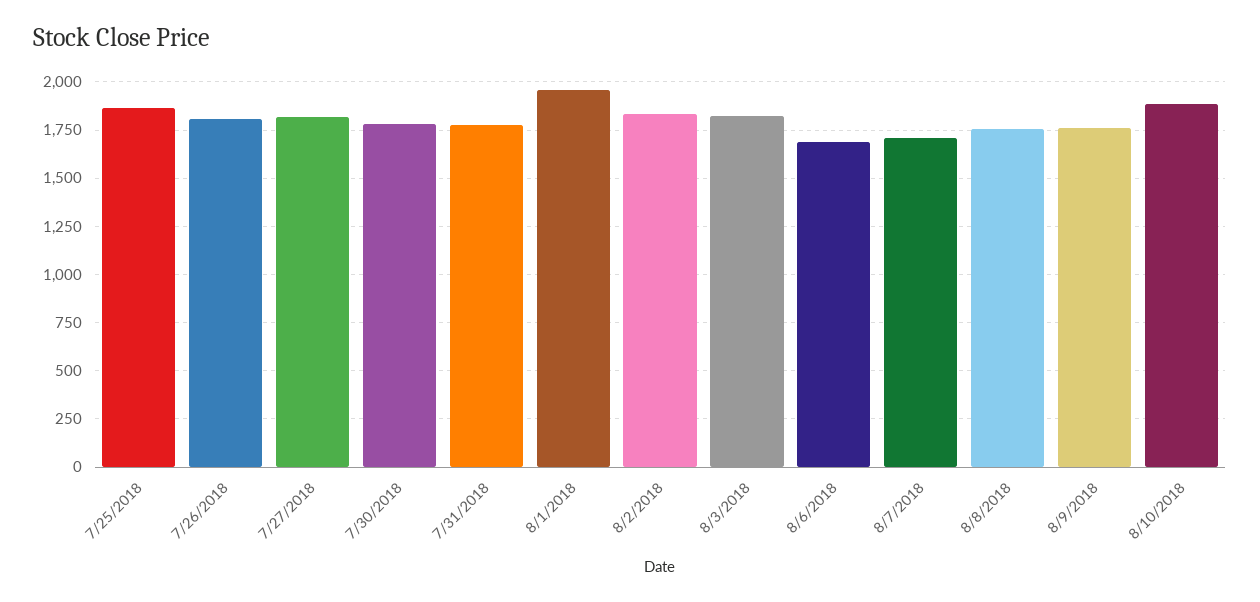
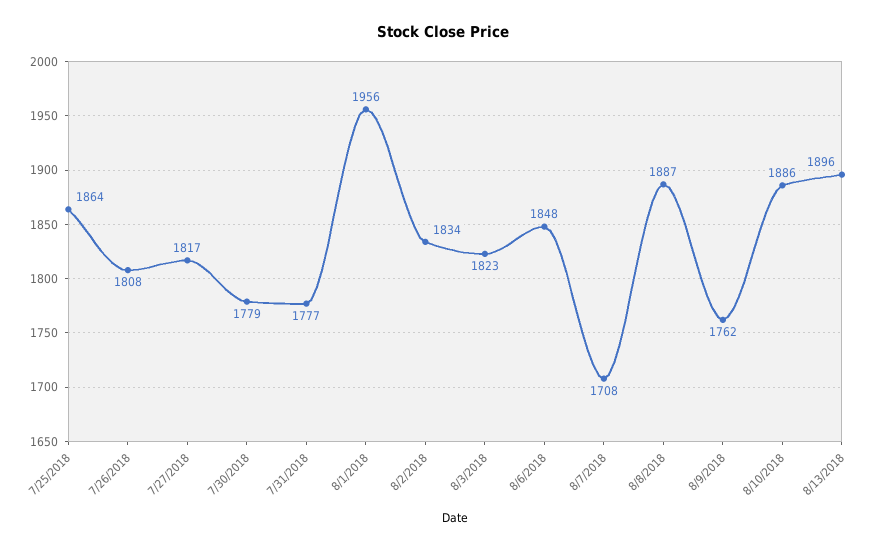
8/6/2018: 1700 -> 1848
8/8/2018: 1750 -> 1887
8/13/2018: none -> 1896

